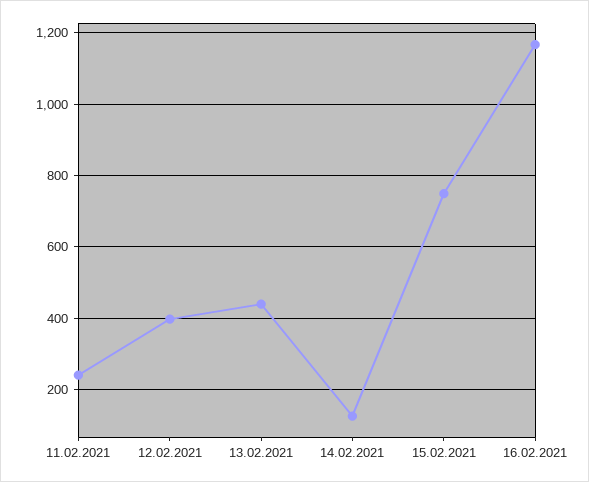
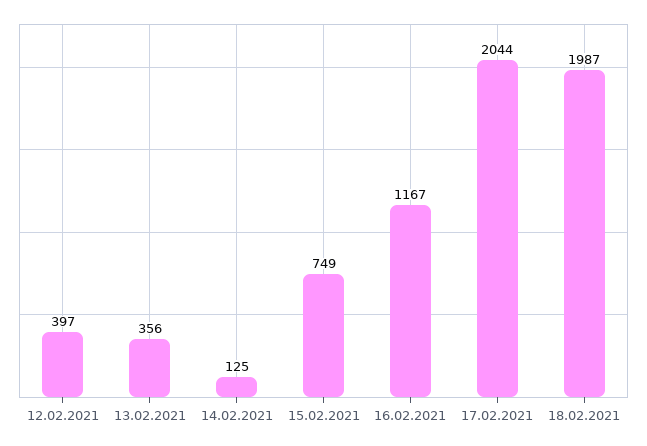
11.02.2021: 240 -> none
13.02.2021: 440 -> 356
17.02.2021: none -> 2044
18.02.2021: none -> 1987

